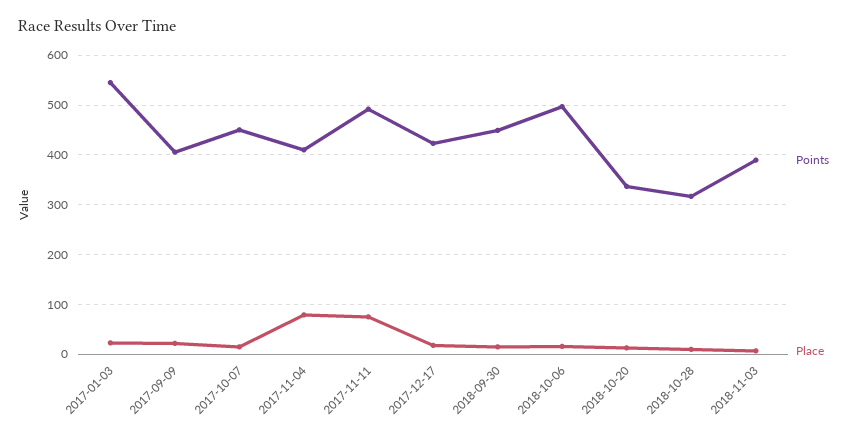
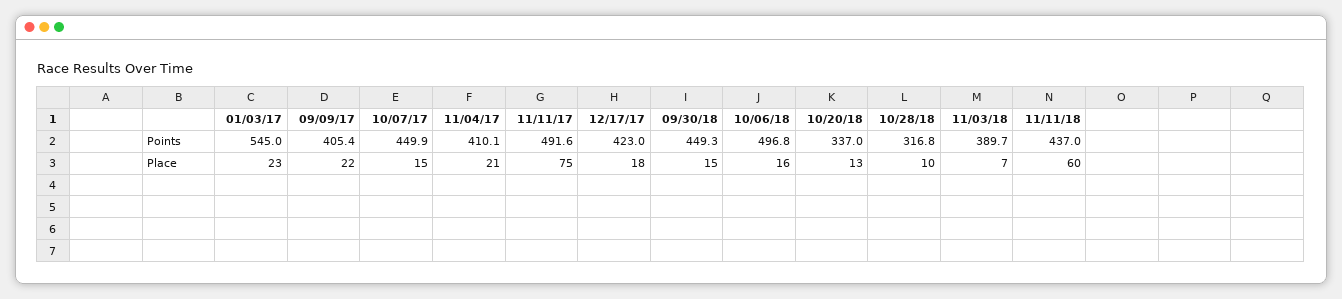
Place, 2017-11-04: 80 -> 21
Points, 11/11/18: none -> 437
Place, 11/11/18: none -> 60

